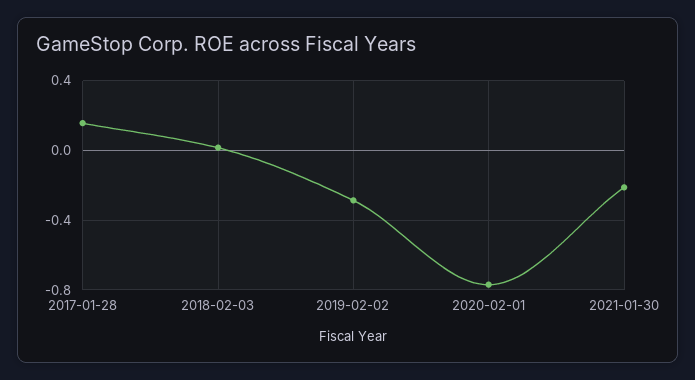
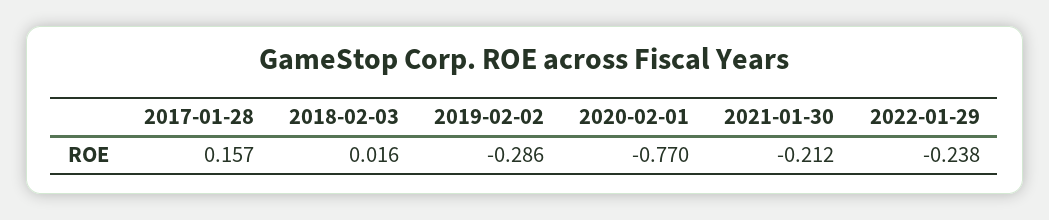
2022-01-29: none -> -0.238

